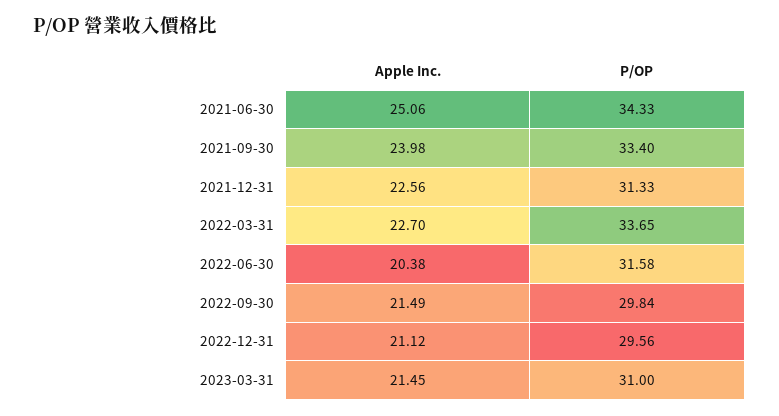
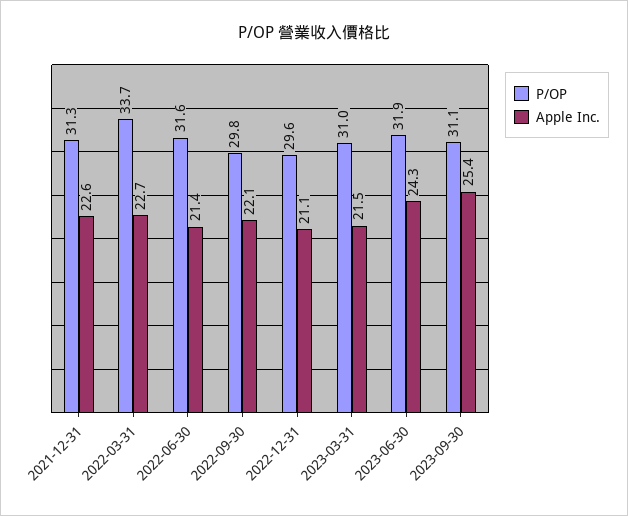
Apple Inc., 2021-06-30: 25.06 -> none
P/OP, 2021-06-30: 34.33 -> none
Apple Inc., 2021-09-30: 23.98 -> none
P/OP, 2021-09-30: 33.4 -> none
Apple Inc., 2022-06-30: 20.38 -> 21.4
Apple Inc., 2022-09-30: 21.49 -> 22.1
P/OP, 2023-06-30: none -> 31.9
Apple Inc., 2023-06-30: none -> 24.3
P/OP, 2023-09-30: none -> 31.1
Apple Inc., 2023-09-30: none -> 25.4

